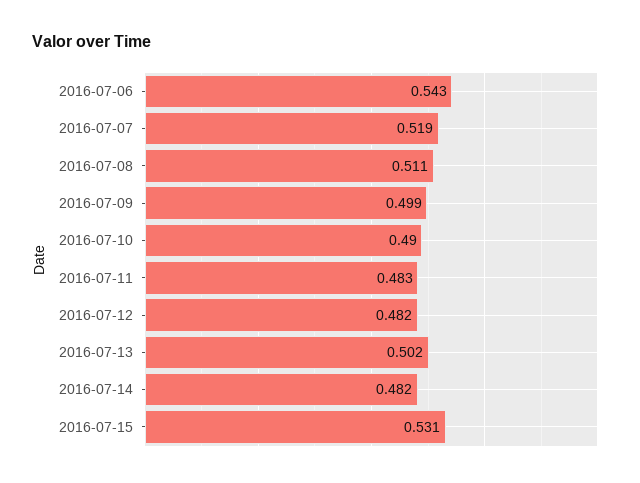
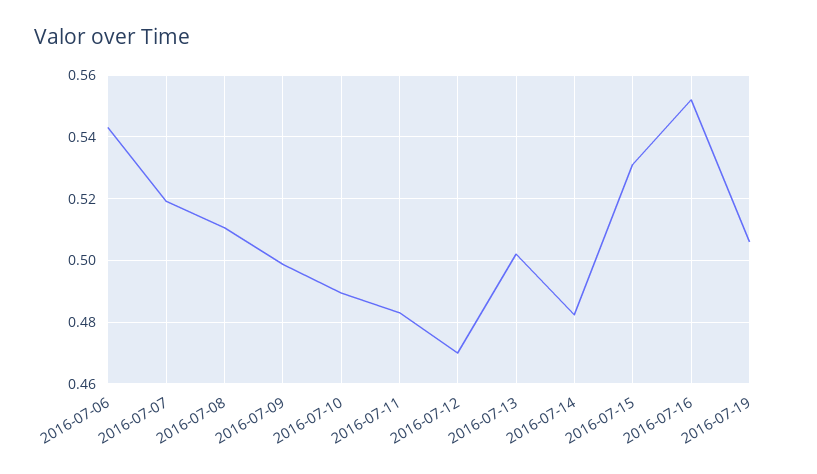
2016-07-12: 0.482 -> 0.47
2016-07-16: none -> 0.552
2016-07-19: none -> 0.506

